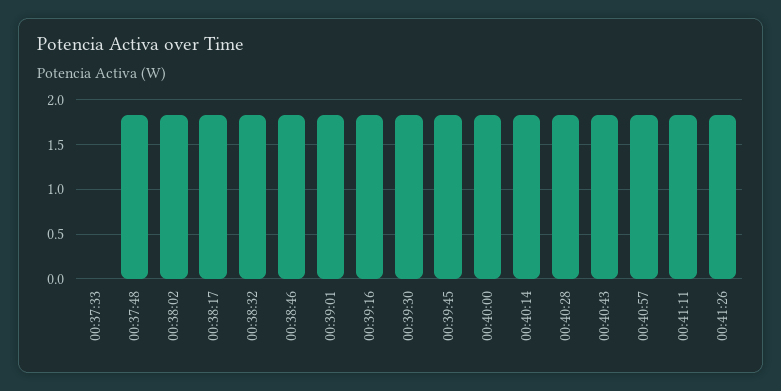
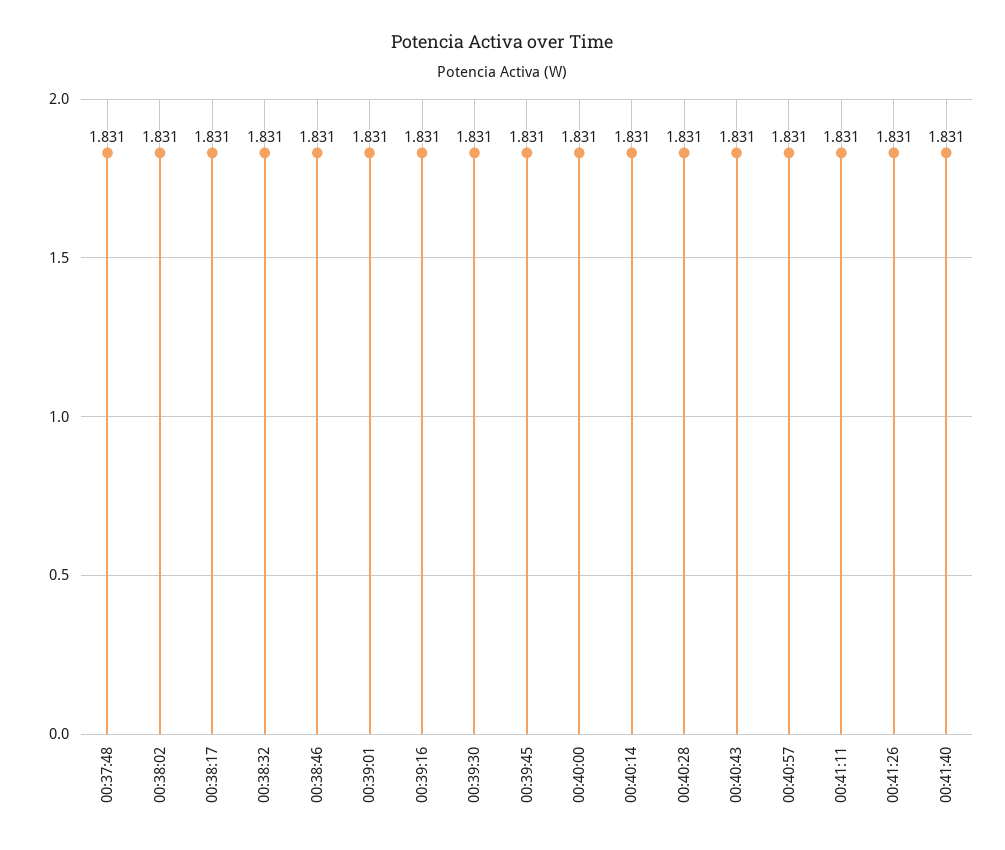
00:37:33: 0 -> none
00:41:40: none -> 1.831

